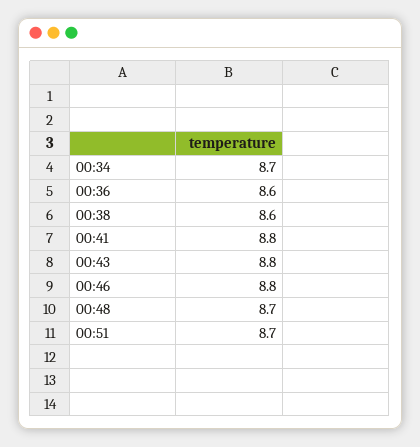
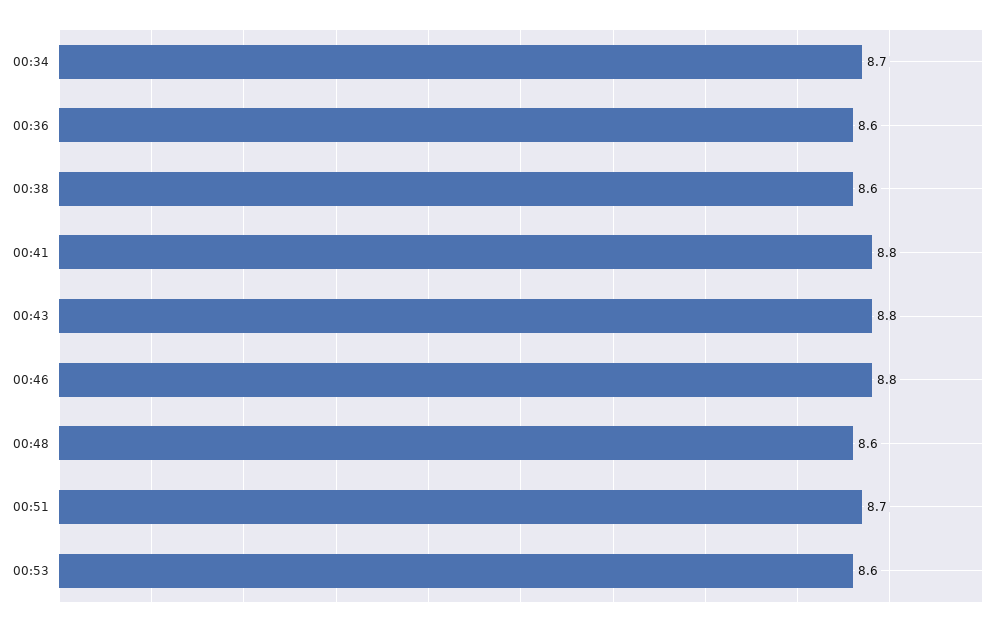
00:48: 8.7 -> 8.6
00:53: none -> 8.6

